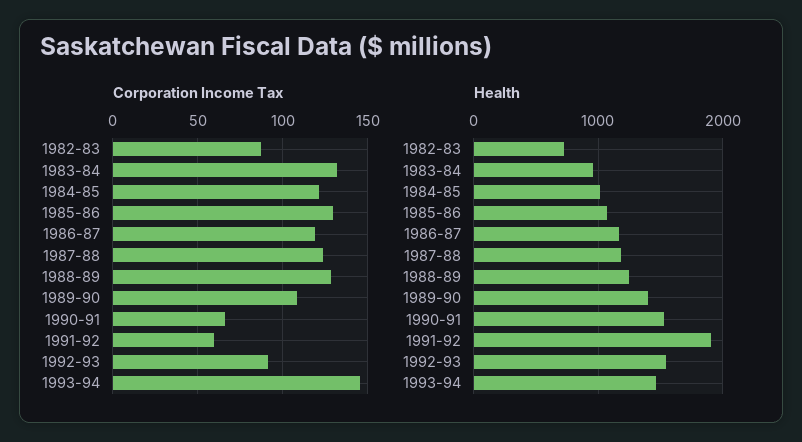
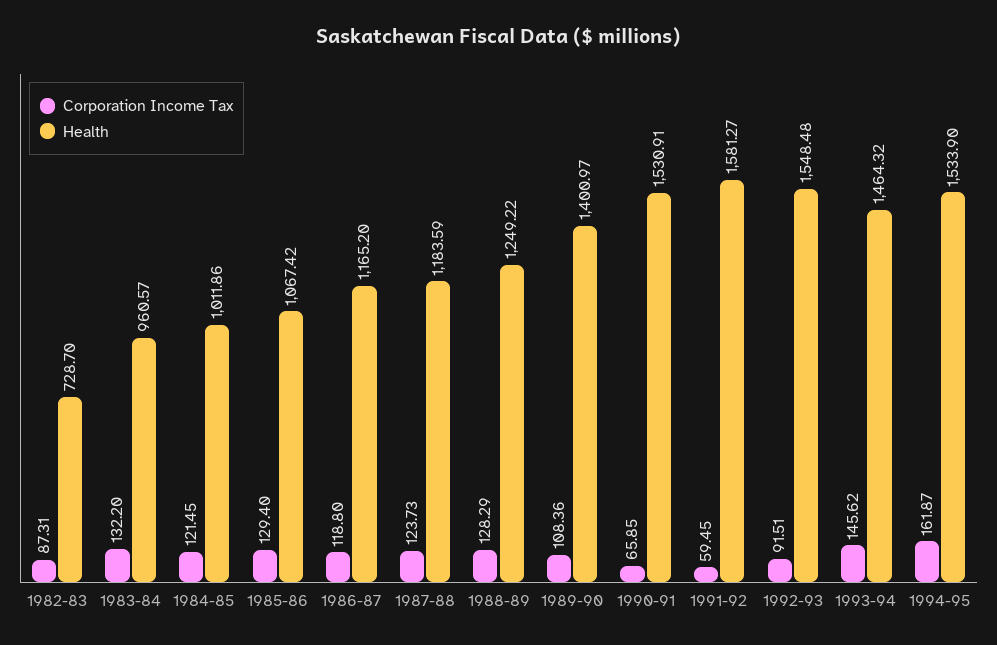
Health, 1991-92: 1900 -> 1581.27
Corporation Income Tax, 1994-95: none -> 161.87
Health, 1994-95: none -> 1533.9

